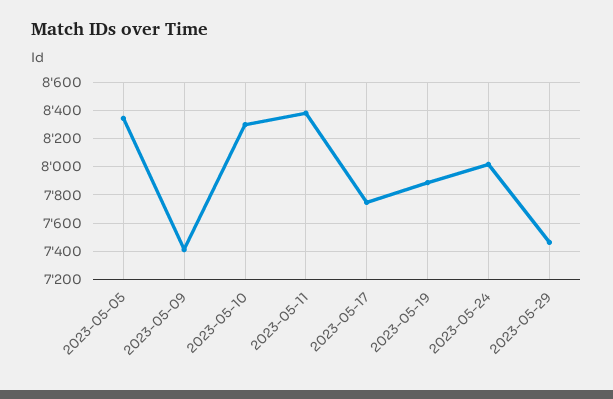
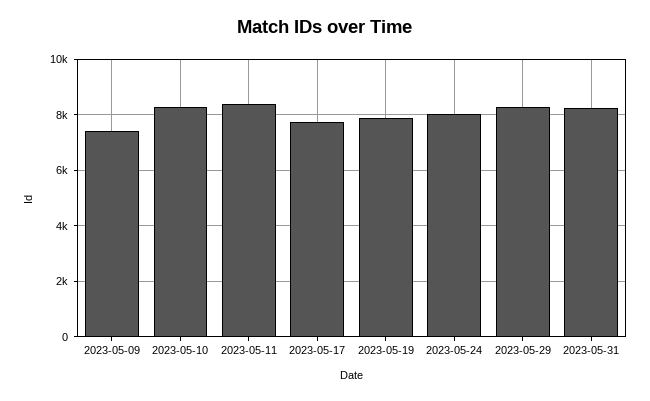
2023-05-05: 8350 -> none
2023-05-29: 7450 -> 8250
2023-05-31: none -> 8250

